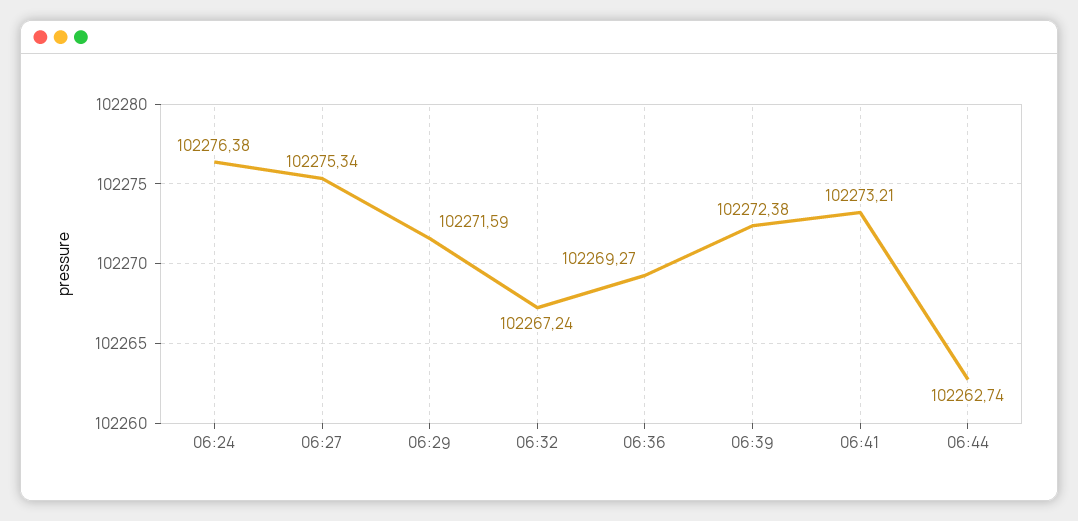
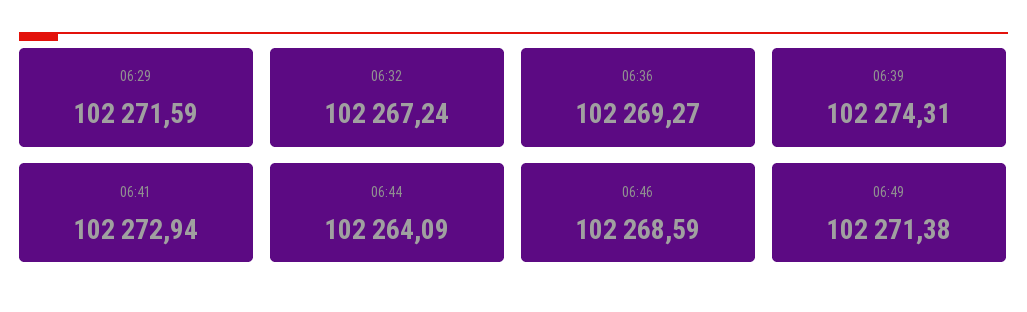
06:24: 102276.38 -> none
06:27: 102275.34 -> none
06:39: 102272.38 -> 102274.31
06:41: 102273.21 -> 102272.94
06:44: 102262.74 -> 102264.09
06:46: none -> 102268.59
06:49: none -> 102271.38

